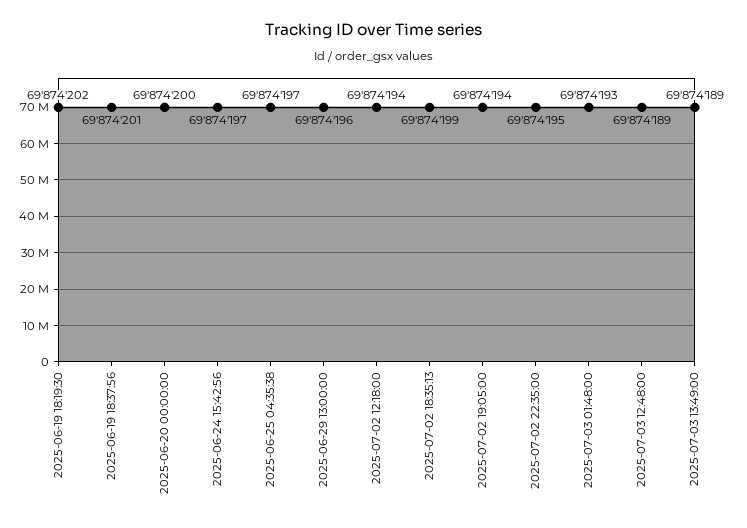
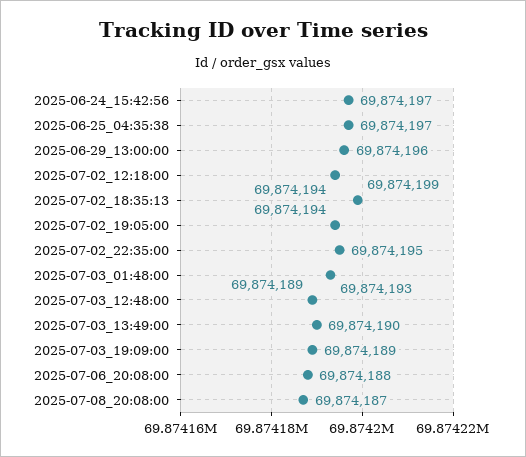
2025-06-19 18:19:30: 69874202 -> none
2025-06-19 18:37:56: 69874201 -> none
2025-06-20 00:00:00: 69874200 -> none
2025-07-03 13:49:00: 69874189 -> 69874190
2025-07-03_19:09:00: none -> 69874189
2025-07-06_20:08:00: none -> 69874188
2025-07-08_20:08:00: none -> 69874187

